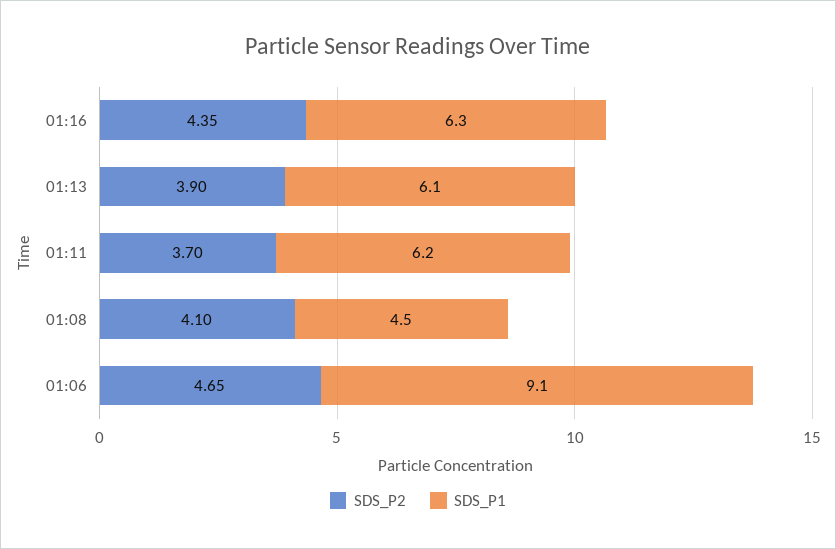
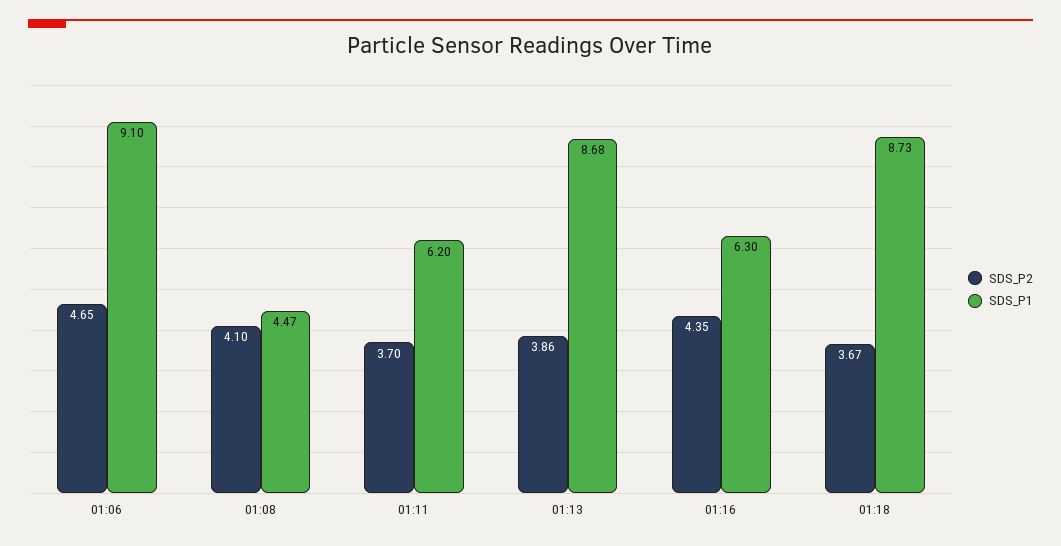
SDS_P2, 01:13: 3.9 -> 3.86
SDS_P1, 01:13: 6.1 -> 8.68
SDS_P2, 01:18: none -> 3.67
SDS_P1, 01:18: none -> 8.73

